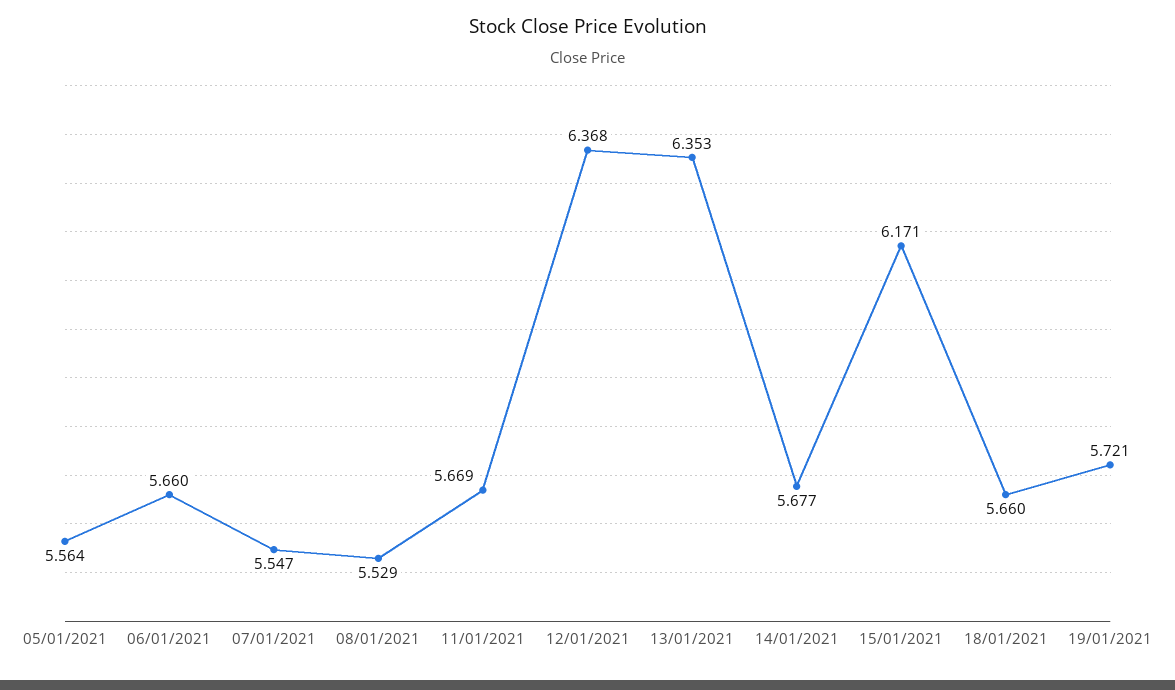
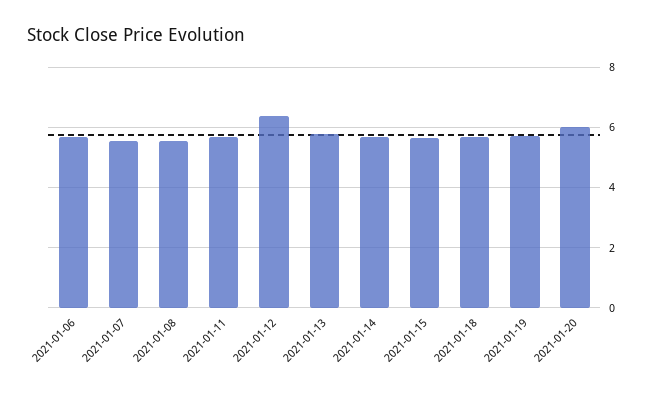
05/01/2021: 5.564 -> none
13/01/2021: 6.353 -> 5.8
15/01/2021: 6.171 -> 5.6
2021-01-20: none -> 6

